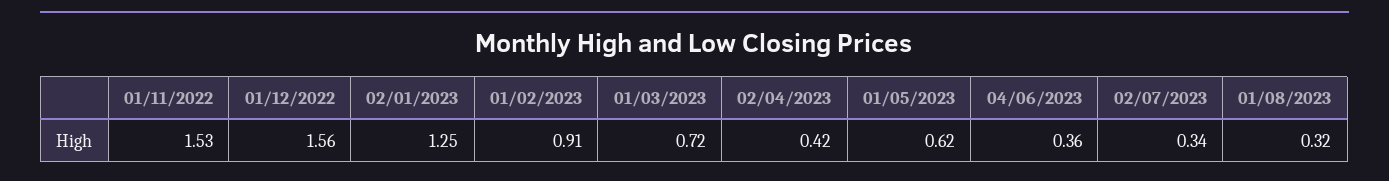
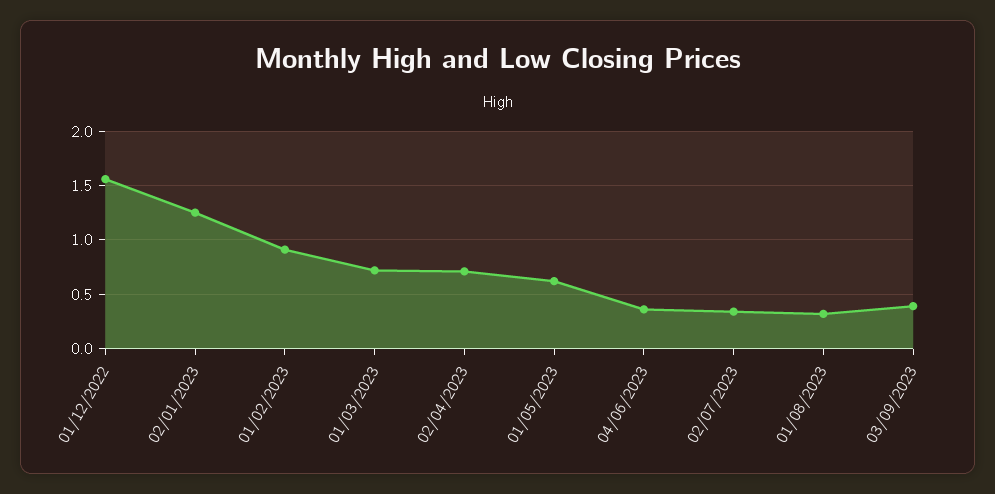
01/11/2022: 1.53 -> none
02/04/2023: 0.42 -> 0.7
03/09/2023: none -> 0.4

